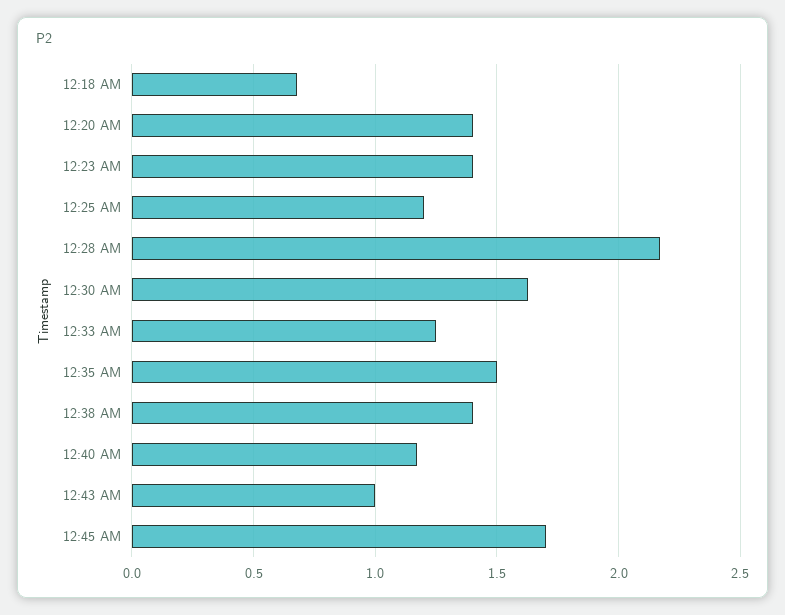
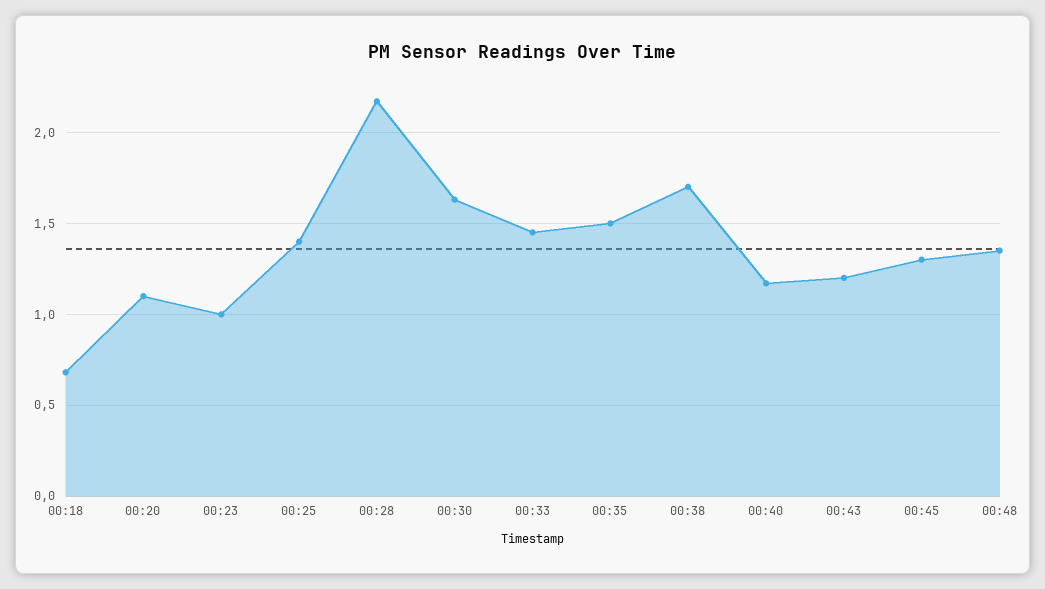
12:20 AM: 1.4 -> 1.1
12:23 AM: 1.4 -> 1
12:25 AM: 1.2 -> 1.4
12:33 AM: 1.25 -> 1.45
12:38 AM: 1.4 -> 1.7
12:43 AM: 1 -> 1.2
12:45 AM: 1.7 -> 1.3
00:48: none -> 1.35

